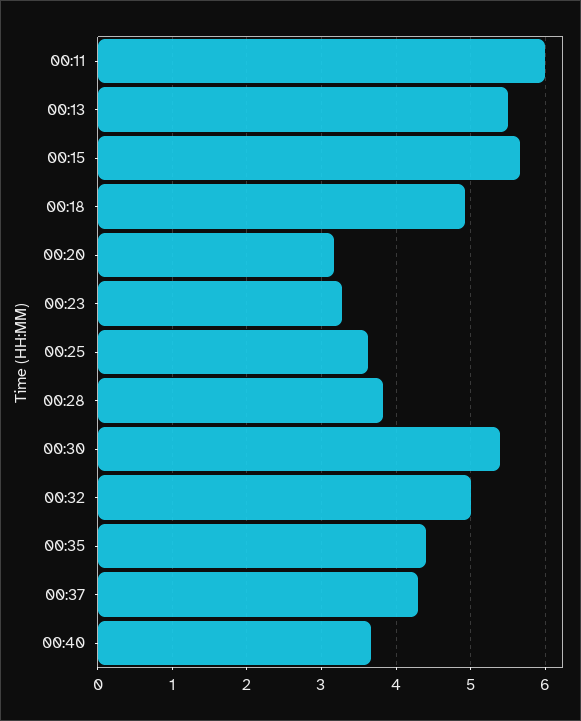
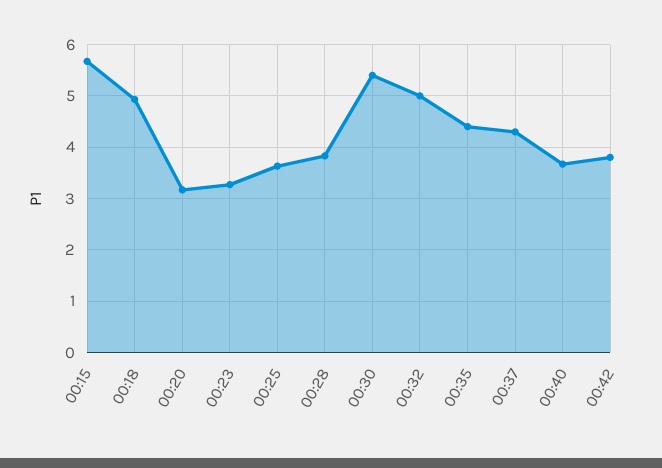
00:11: 6 -> none
00:13: 5.5 -> none
00:42: none -> 3.8

